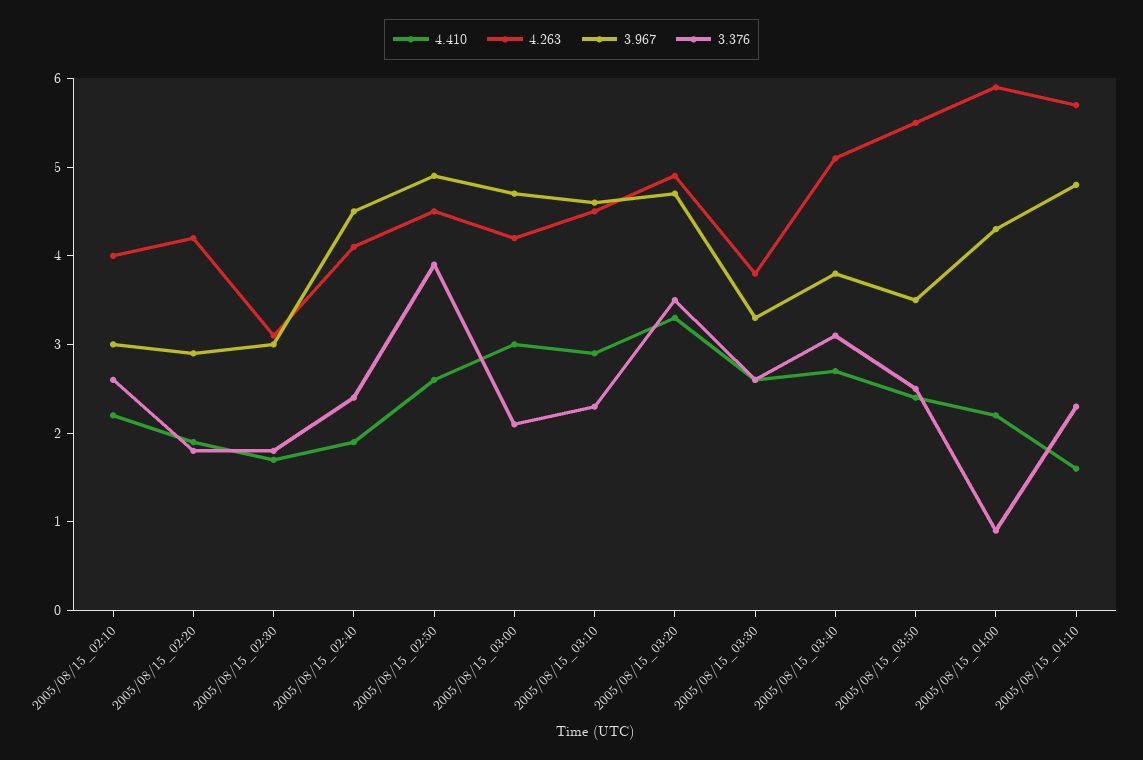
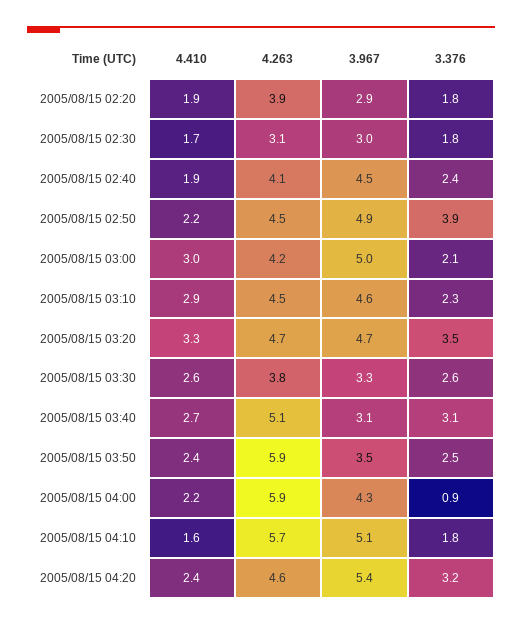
4.410, 2005/08/15_02:10: 2.2 -> none
4.263, 2005/08/15_02:10: 4 -> none
3.967, 2005/08/15_02:10: 3 -> none
3.376, 2005/08/15_02:10: 2.6 -> none
4.263, 2005/08/15_02:20: 4.2 -> 3.9
4.410, 2005/08/15_02:50: 2.6 -> 2.2
3.967, 2005/08/15_03:00: 4.7 -> 5
4.263, 2005/08/15_03:20: 4.9 -> 4.7
3.967, 2005/08/15_03:40: 3.8 -> 3.1
4.263, 2005/08/15_03:50: 5.5 -> 5.9
3.967, 2005/08/15_04:10: 4.8 -> 5.1
3.376, 2005/08/15_04:10: 2.3 -> 1.8
4.410, 2005/08/15 04:20: none -> 2.4
4.263, 2005/08/15 04:20: none -> 4.6
3.967, 2005/08/15 04:20: none -> 5.4
3.376, 2005/08/15 04:20: none -> 3.2

